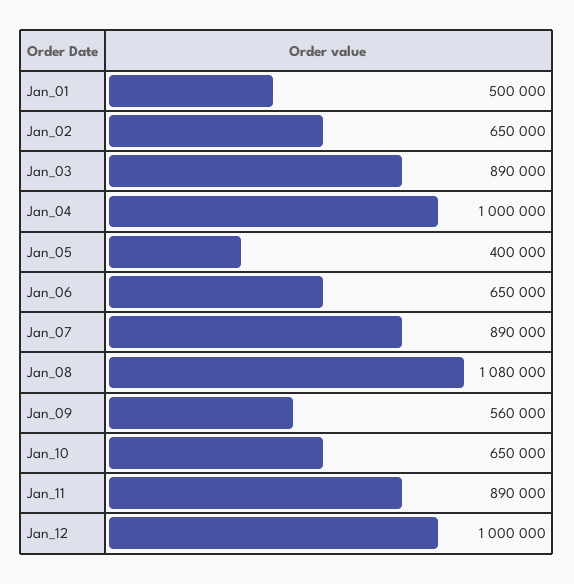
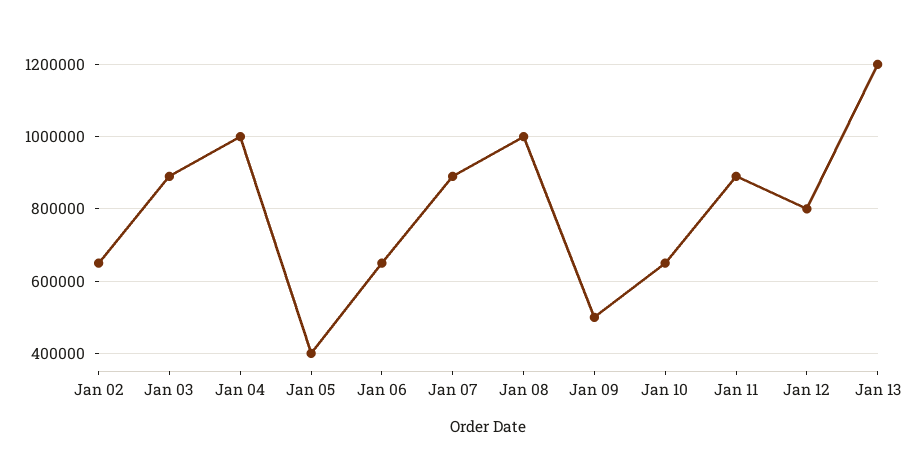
Jan_01: 500000 -> none
Jan_08: 1080000 -> 1000000
Jan_09: 560000 -> 500000
Jan_12: 1000000 -> 800000
Jan 13: none -> 1200000

